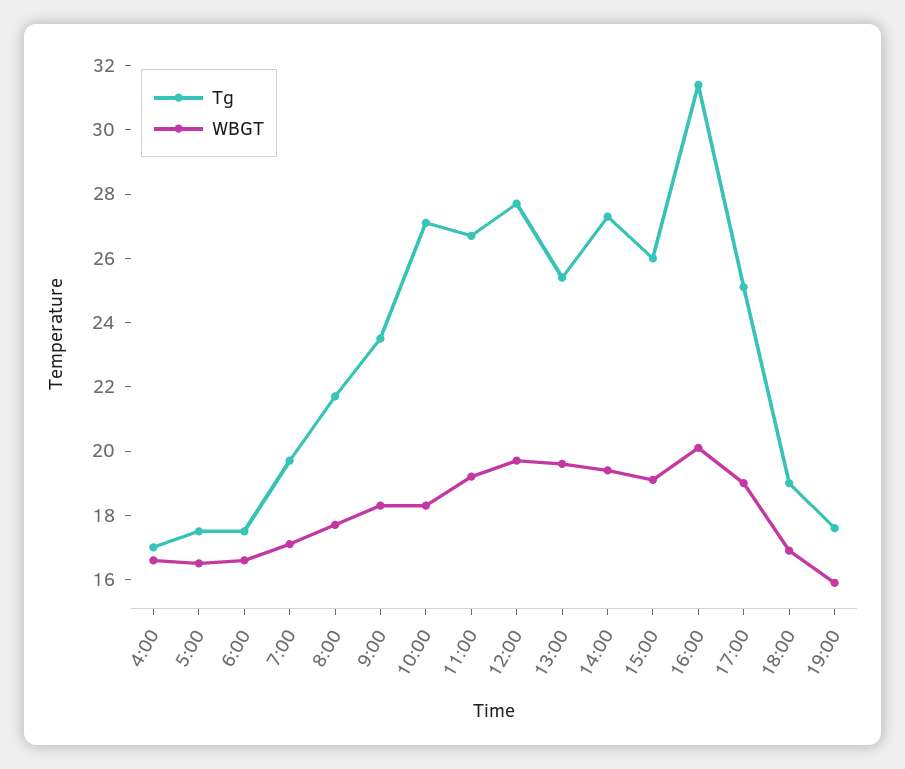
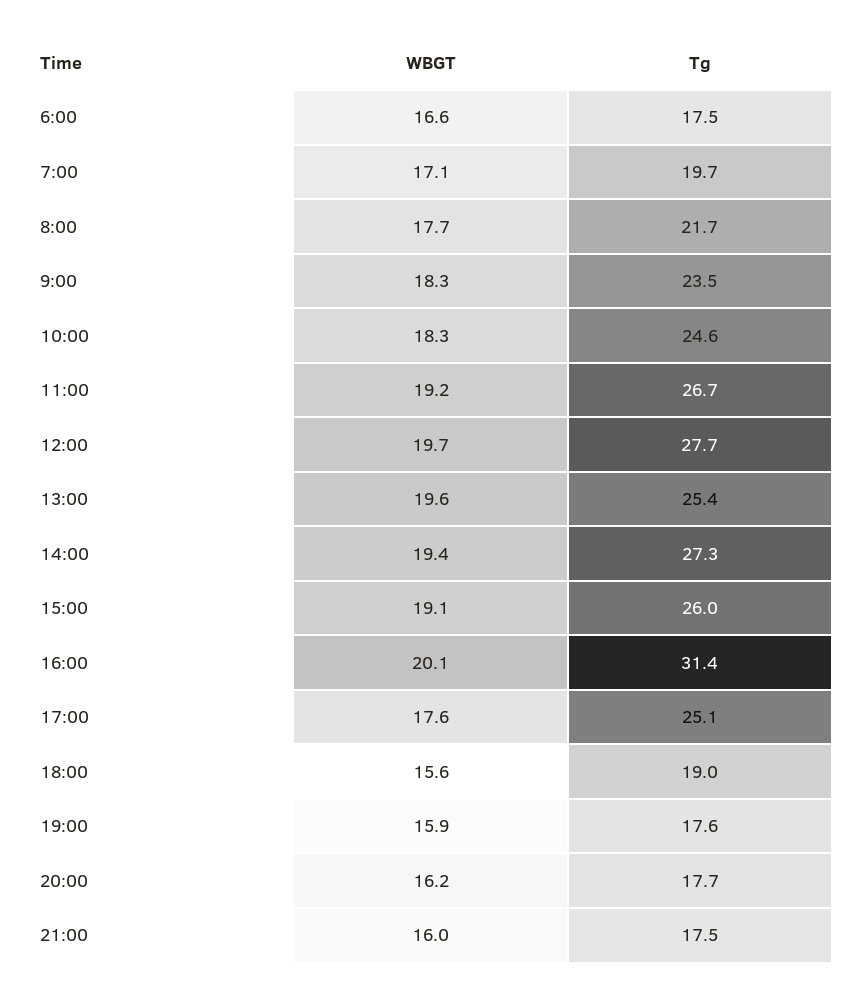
Tg, 4:00: 17 -> none
WBGT, 4:00: 16.5 -> none
Tg, 5:00: 17.5 -> none
WBGT, 5:00: 16.5 -> none
Tg, 10:00: 27 -> 24.6
WBGT, 17:00: 19 -> 17.6
WBGT, 18:00: 17 -> 15.6
WBGT, 20:00: none -> 16.2
Tg, 20:00: none -> 17.7
WBGT, 21:00: none -> 16
Tg, 21:00: none -> 17.5

